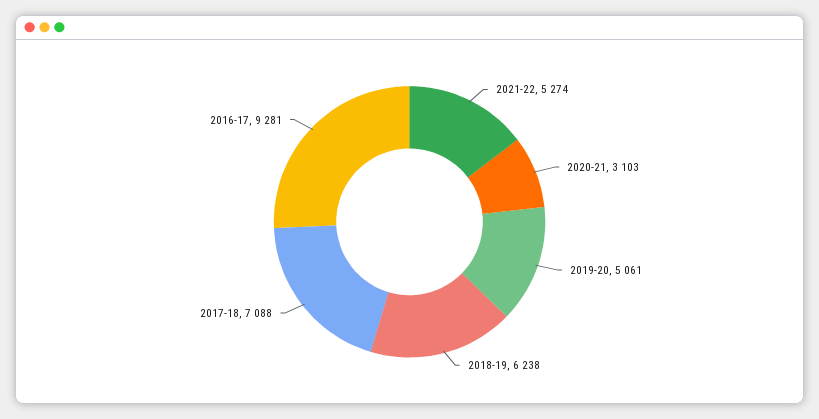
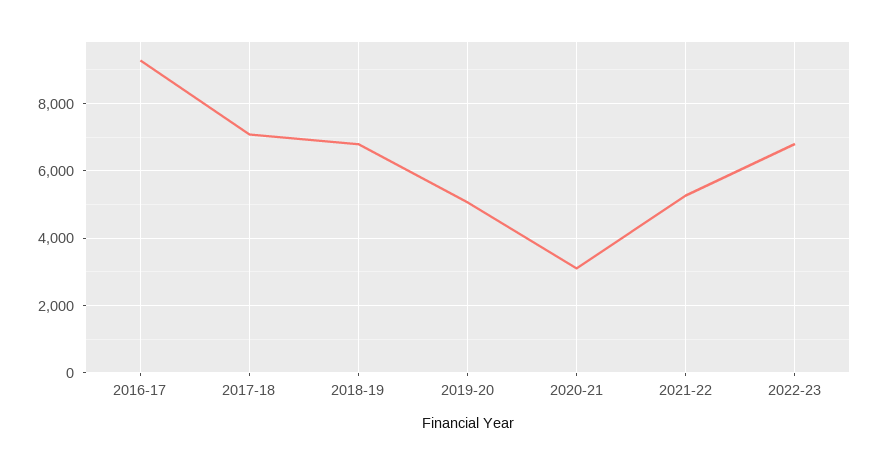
2018-19: 6238 -> 6800
2022-23: none -> 6800

